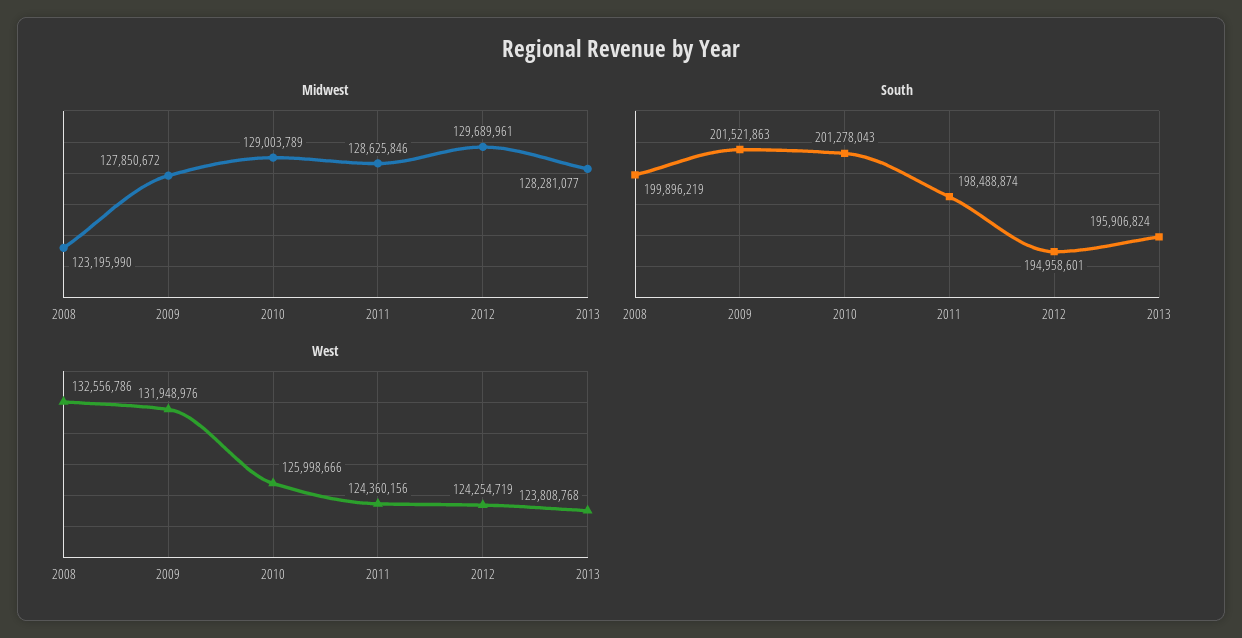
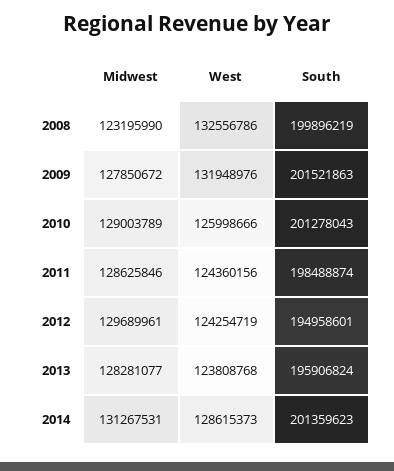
Midwest, 2014: none -> 131267531
West, 2014: none -> 128615373
South, 2014: none -> 201359623

